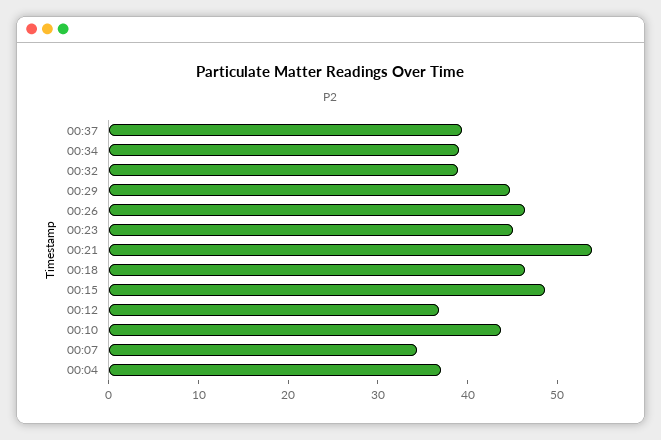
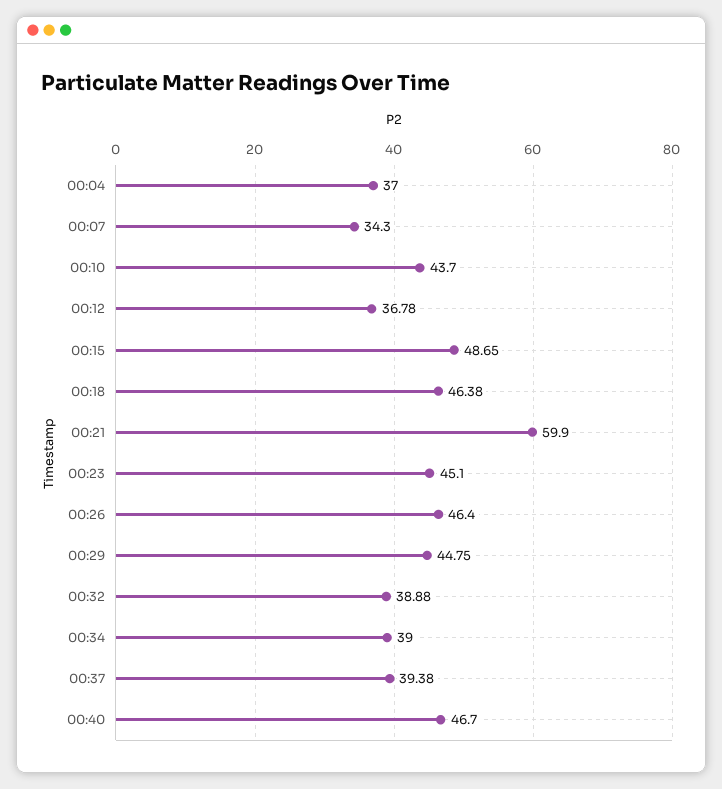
00:21: 54 -> 59.9
00:40: none -> 46.7

